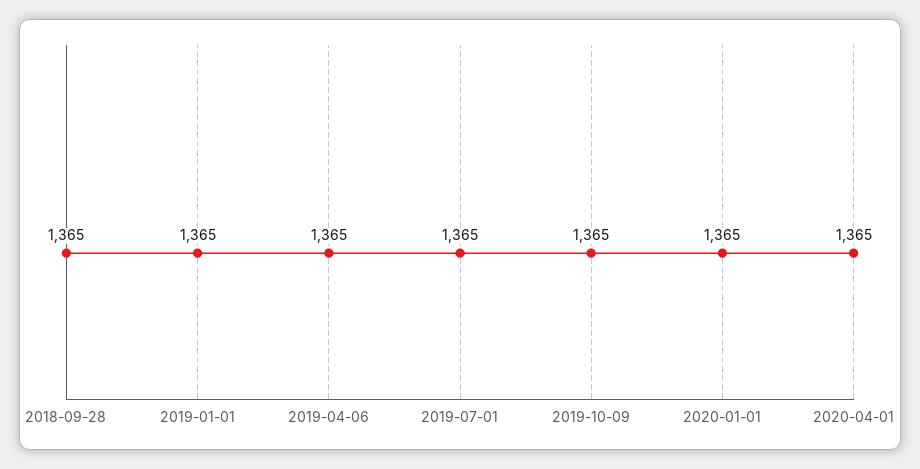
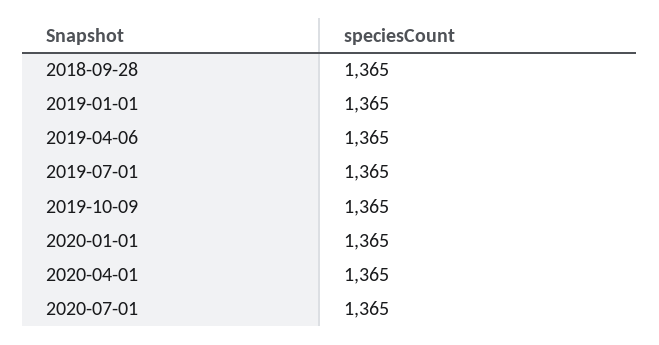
2020-07-01: none -> 1365

